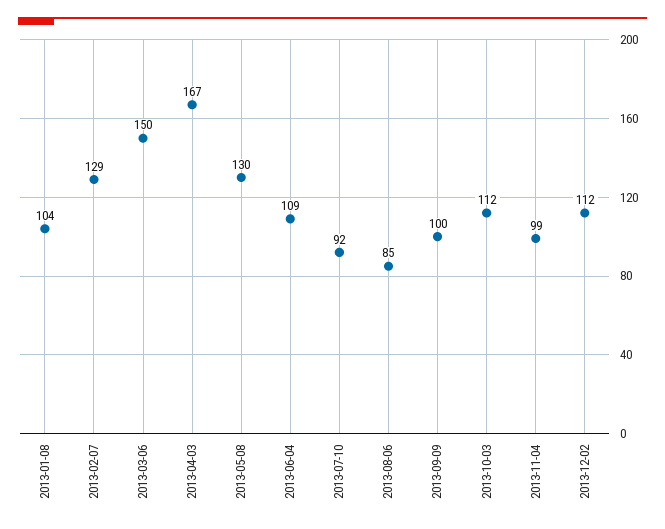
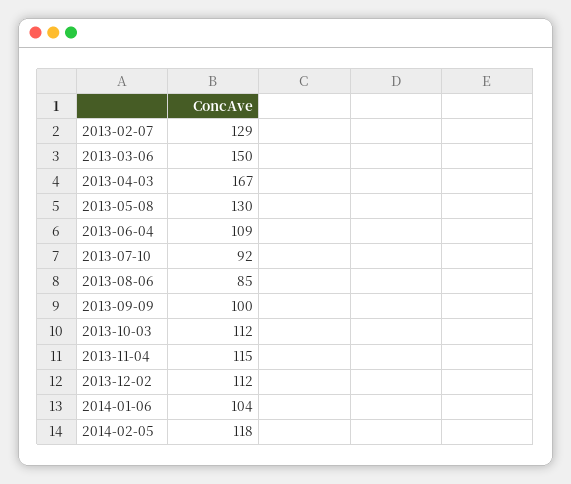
2013-01-08: 104 -> none
2013-11-04: 99 -> 115
2014-01-06: none -> 104
2014-02-05: none -> 118

